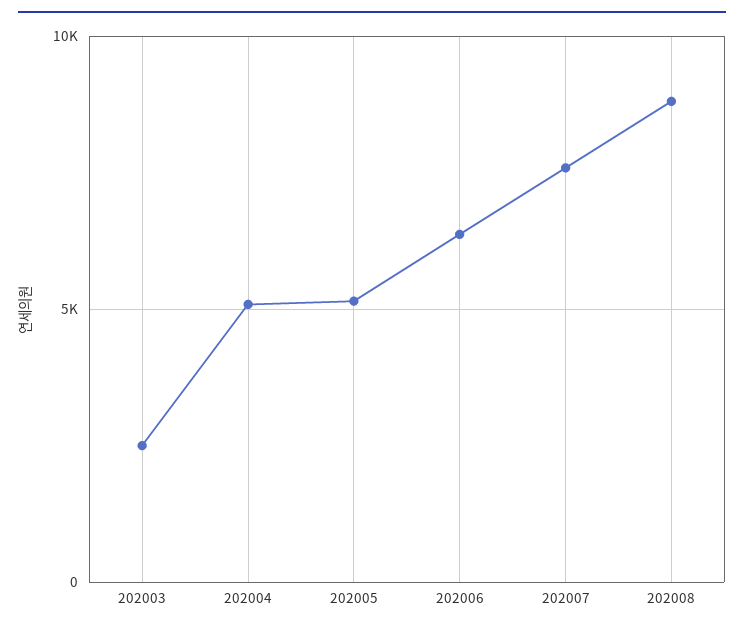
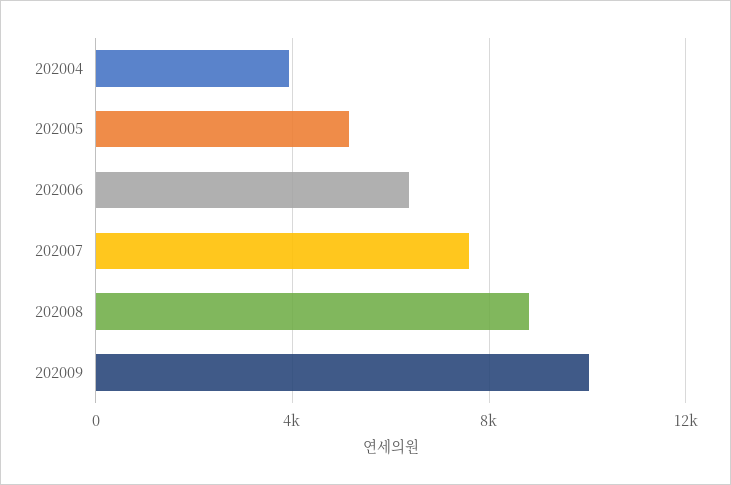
202003: 2500 -> none
202004: 5000 -> 4000
202009: none -> 10000

